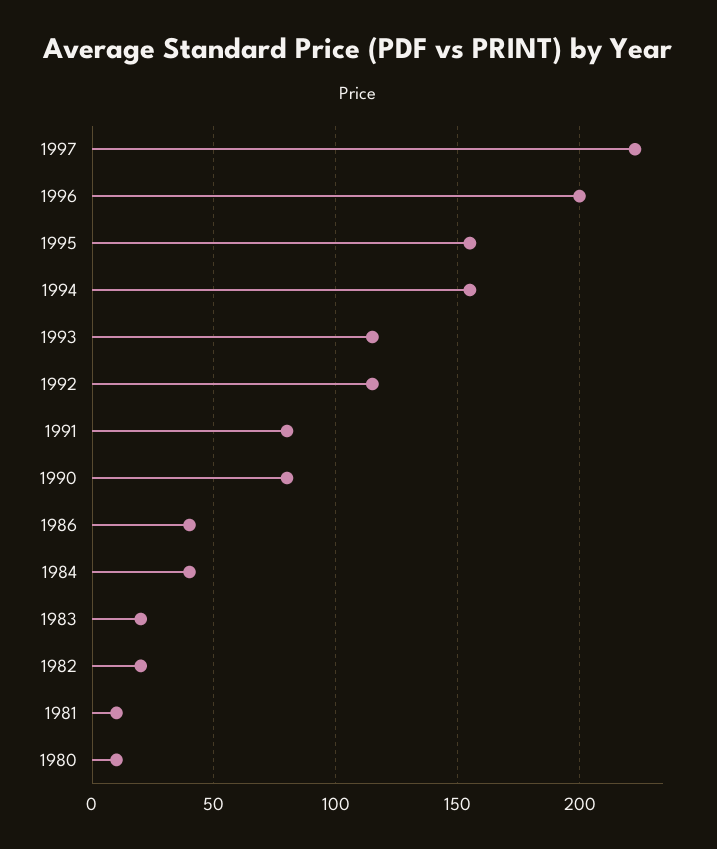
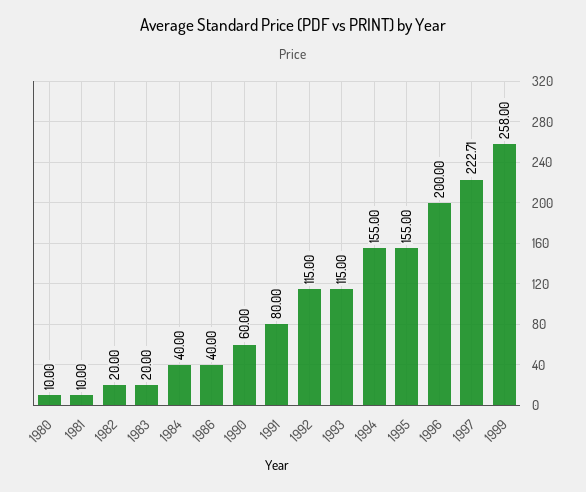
1990: 80 -> 60
1999: none -> 258

